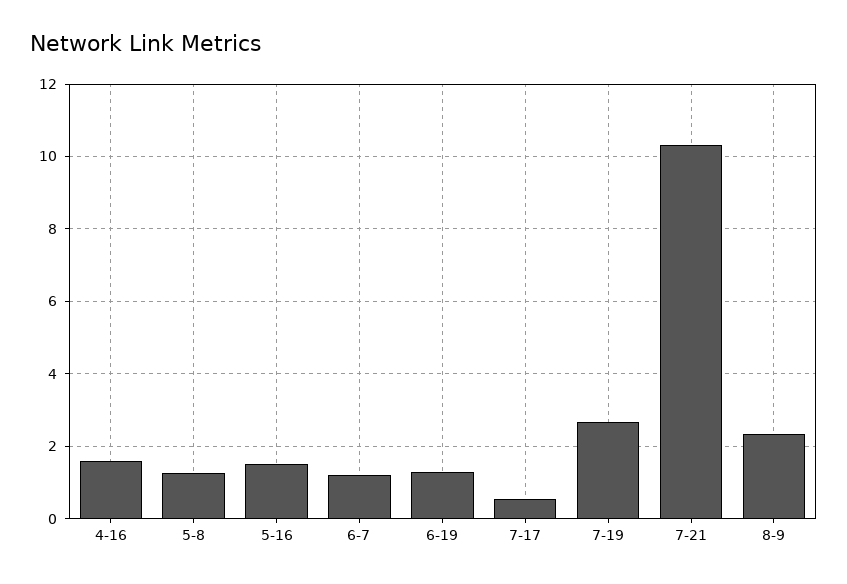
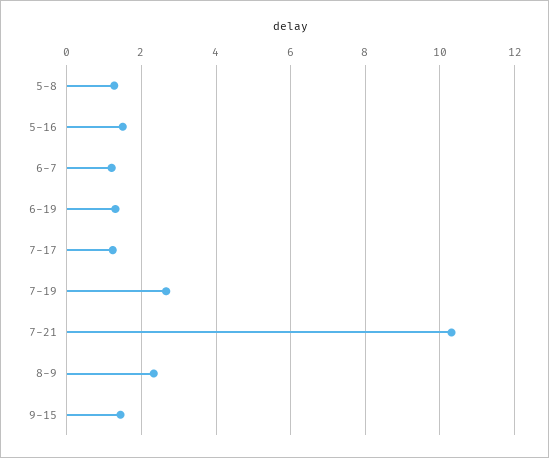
4-16: 1.6 -> none
7-17: 0.6 -> 1.2
9-15: none -> 1.4

